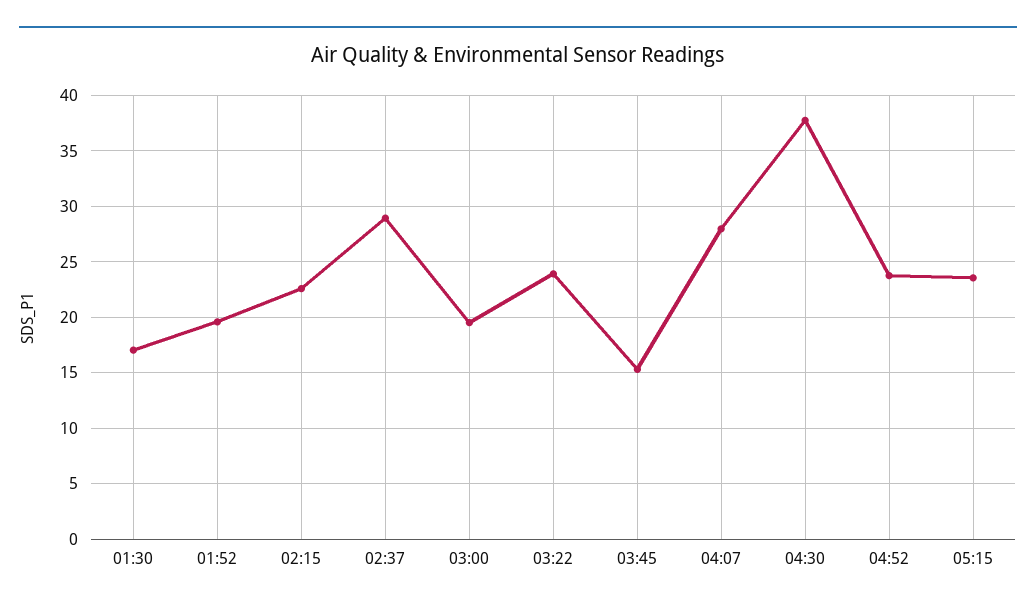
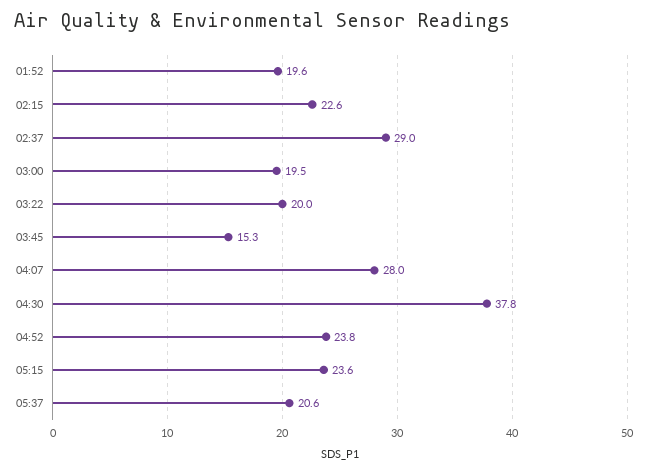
01:30: 17 -> none
03:22: 24 -> 20
05:37: none -> 20.6

